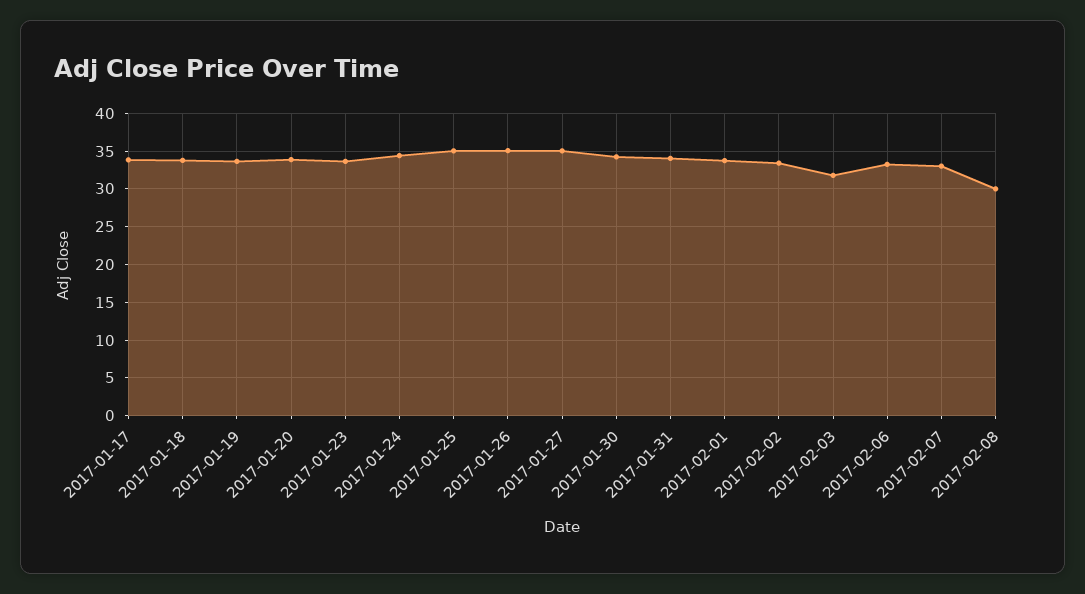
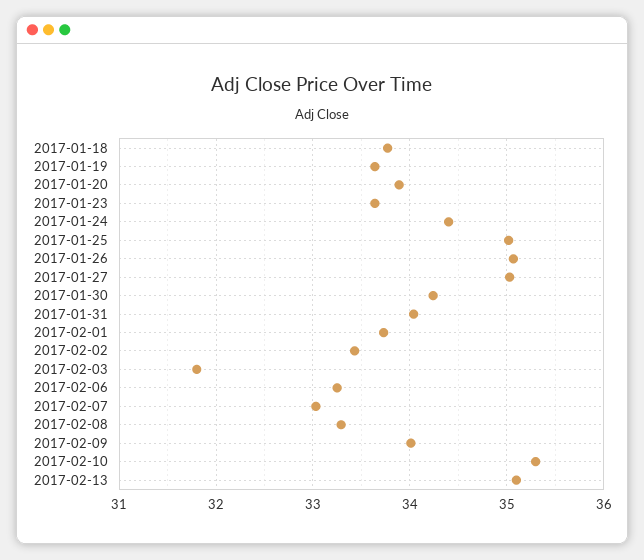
2017-01-17: 34 -> none
2017-02-08: 30 -> 33.3
2017-02-09: none -> 34
2017-02-10: none -> 35.3
2017-02-13: none -> 35.1

